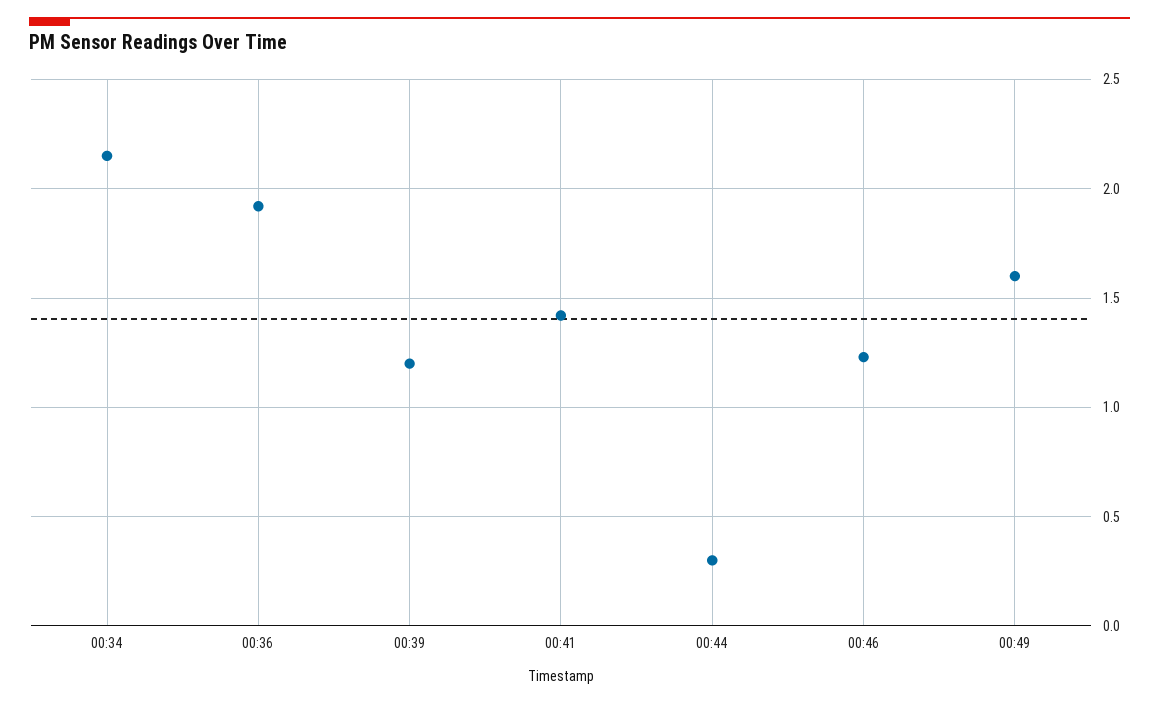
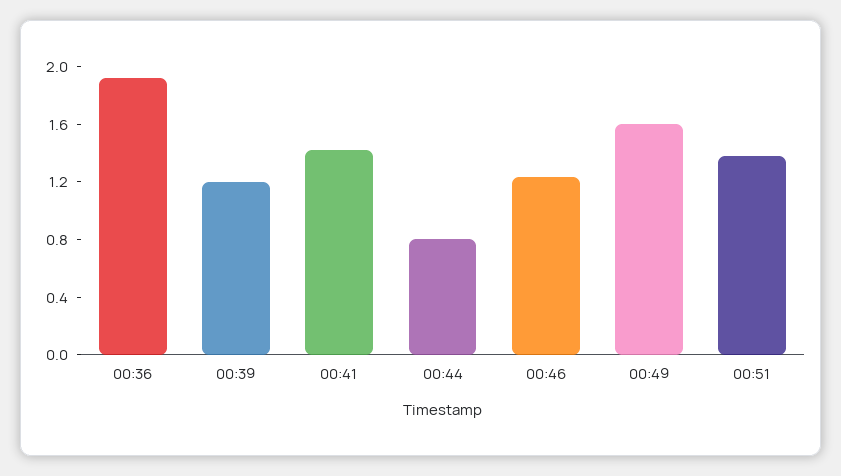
00:34: 2.15 -> none
00:44: 0.3 -> 0.8
00:51: none -> 1.4

